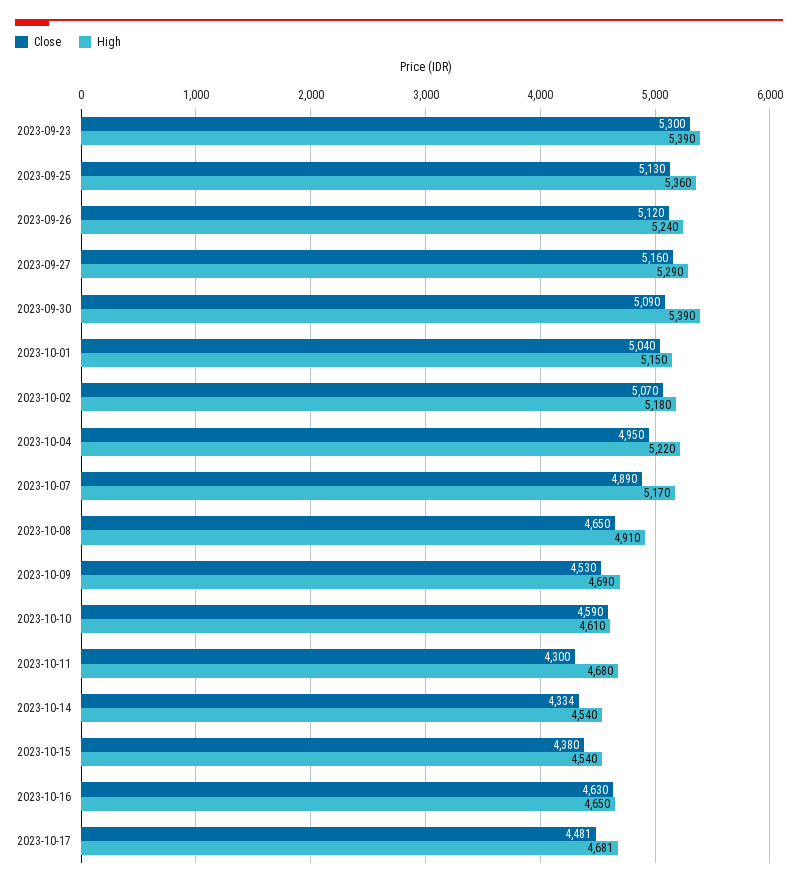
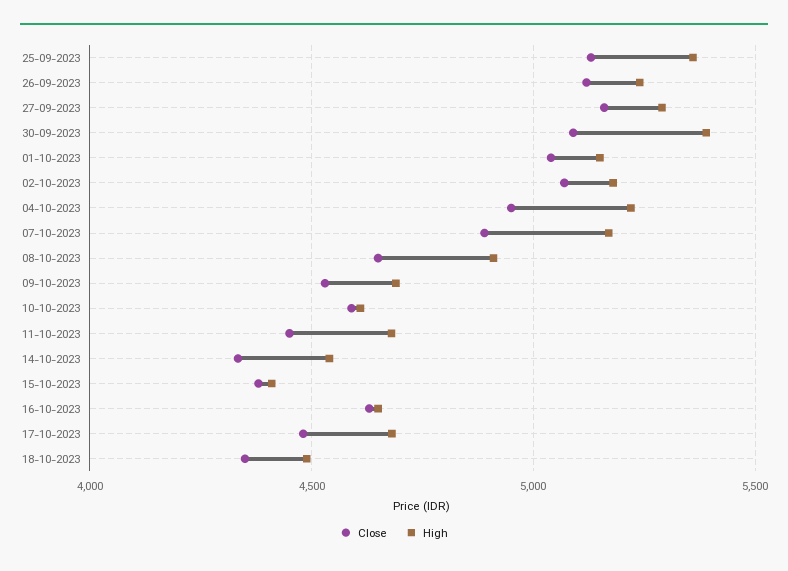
Close, 2023-09-23: 5300 -> none
High, 2023-09-23: 5390 -> none
Close, 2023-10-11: 4300 -> 4450
High, 2023-10-15: 4540 -> 4400
Close, 18-10-2023: none -> 4350
High, 18-10-2023: none -> 4500

